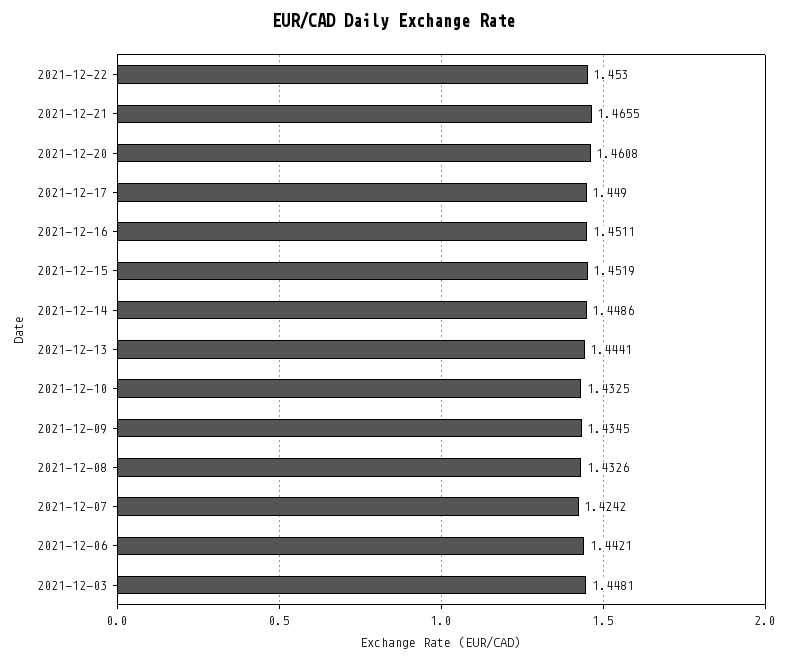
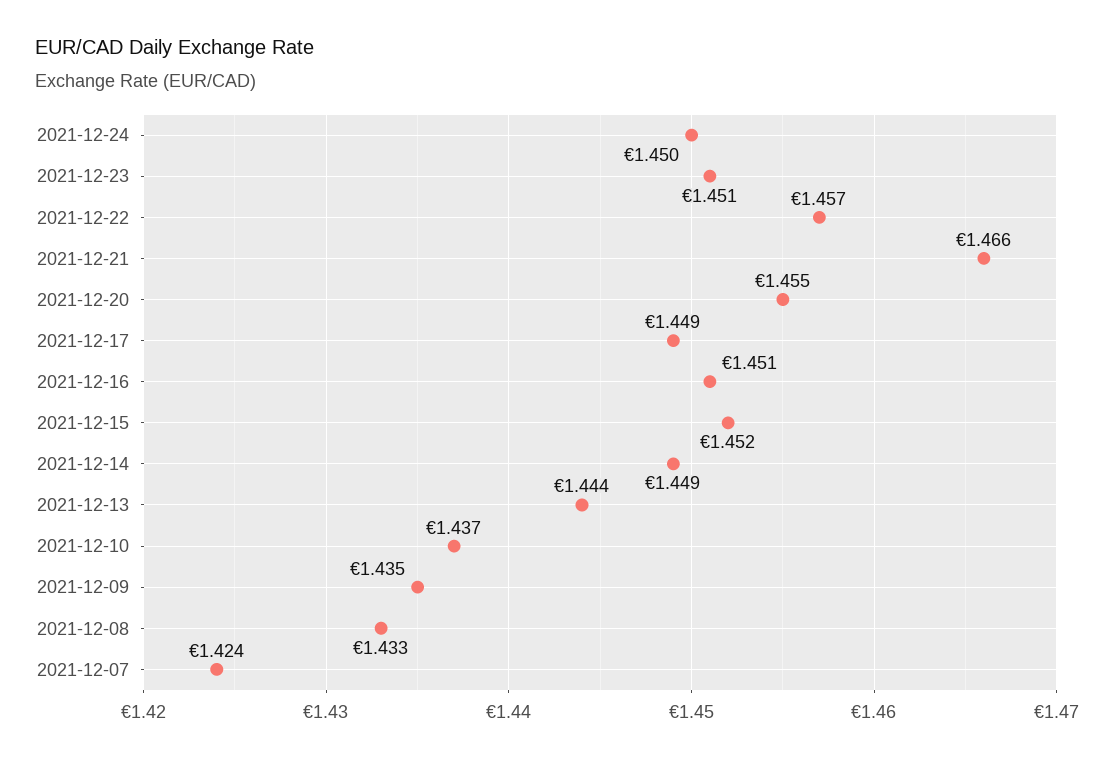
2021-12-22: 1.453 -> 1.457
2021-12-20: 1.4608 -> 1.455
2021-12-10: 1.4325 -> 1.437
2021-12-06: 1.4421 -> none
2021-12-03: 1.4481 -> none
2021-12-24: none -> 1.45
2021-12-23: none -> 1.451

